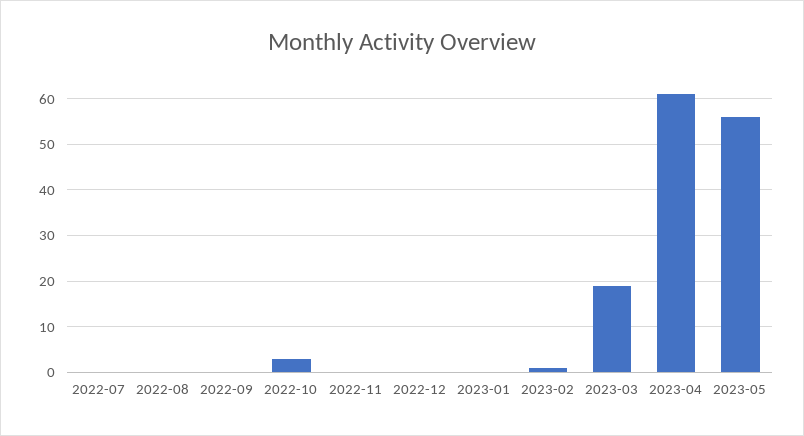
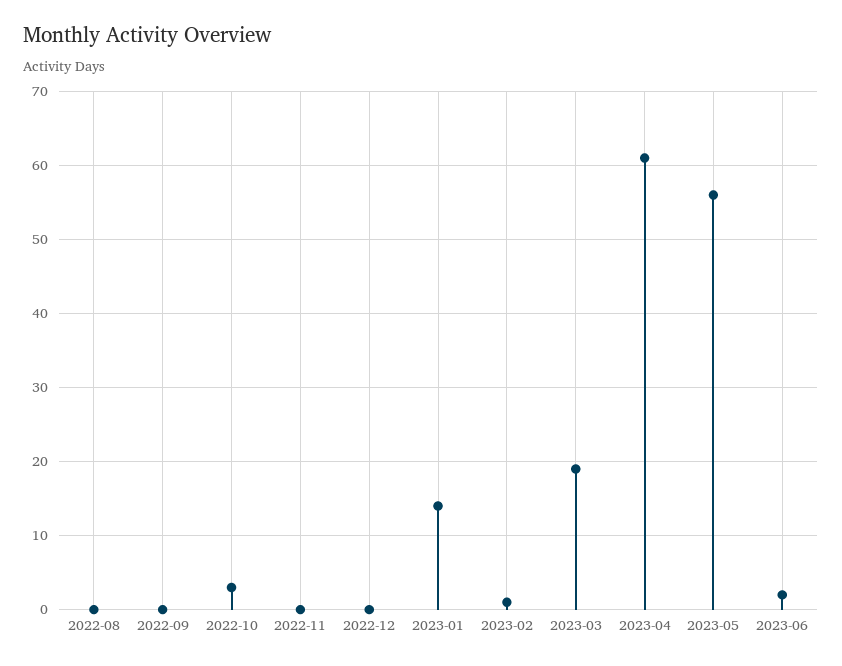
2022-07: 0 -> none
2023-01: 0 -> 14
2023-06: none -> 2

